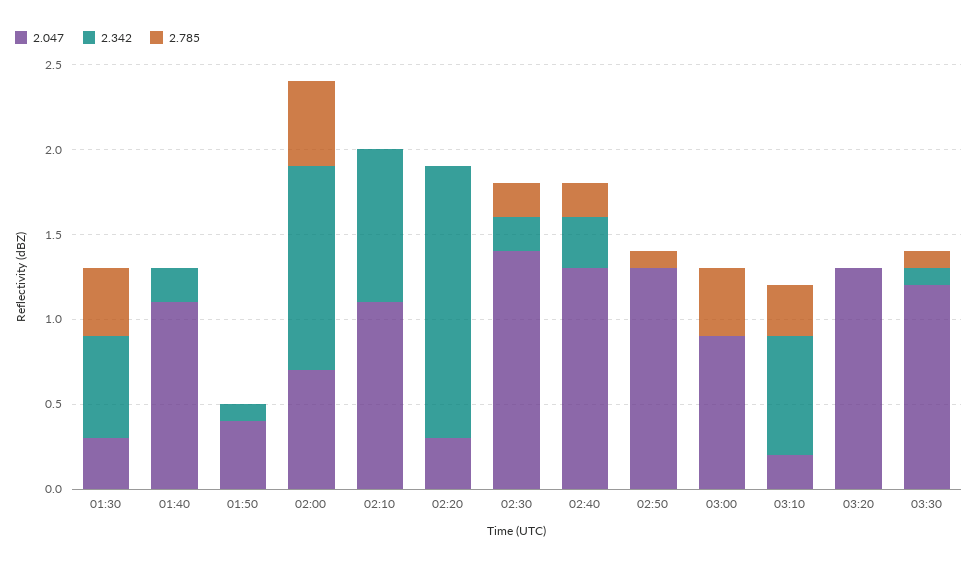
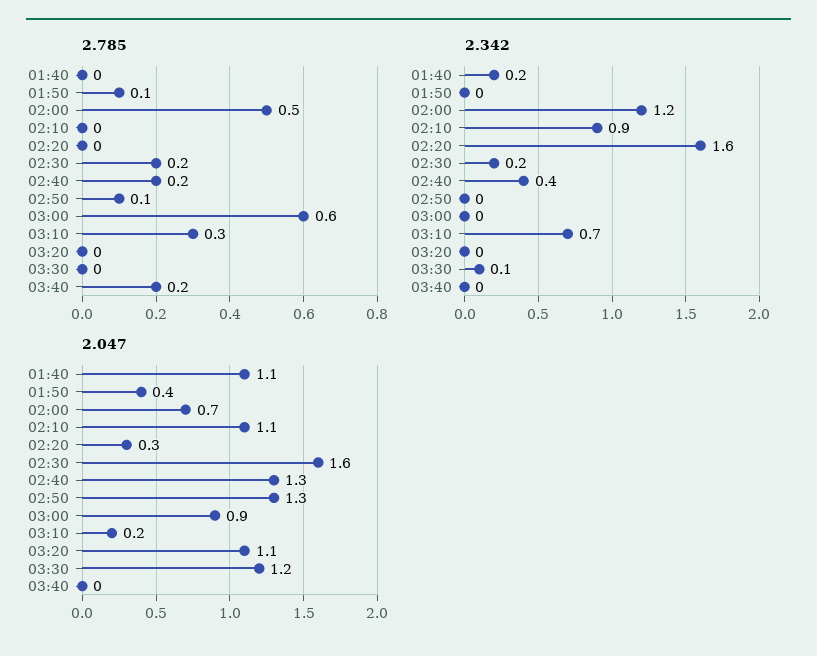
2.047, 01:30: 0.3 -> none
2.342, 01:30: 0.6 -> none
2.785, 01:30: 0.4 -> none
2.342, 01:50: 0.1 -> 0
2.785, 01:50: 0 -> 0.1
2.047, 02:30: 1.4 -> 1.6
2.342, 02:40: 0.3 -> 0.4
2.785, 03:00: 0.4 -> 0.6
2.047, 03:20: 1.3 -> 1.1
2.785, 03:30: 0.1 -> 0
2.785, 03:40: none -> 0.2
2.342, 03:40: none -> 0
2.047, 03:40: none -> 0

